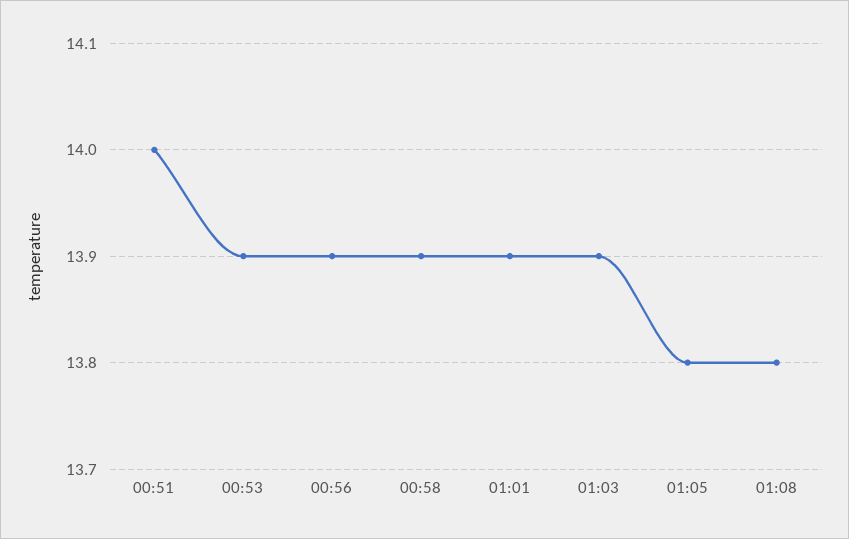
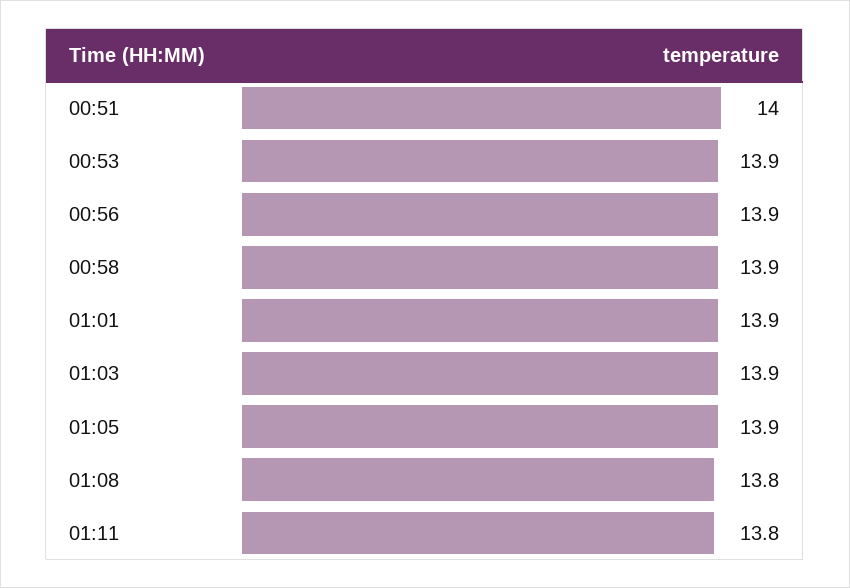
01:05: 13.8 -> 13.9
01:11: none -> 13.8

